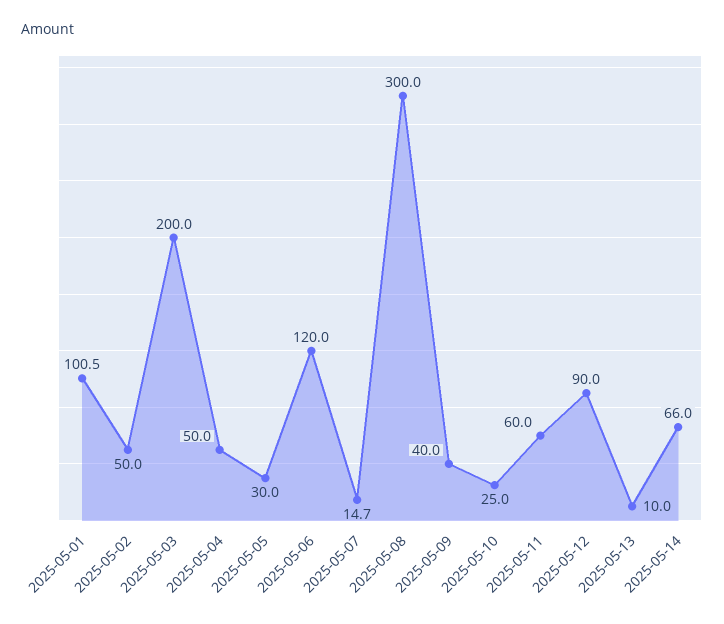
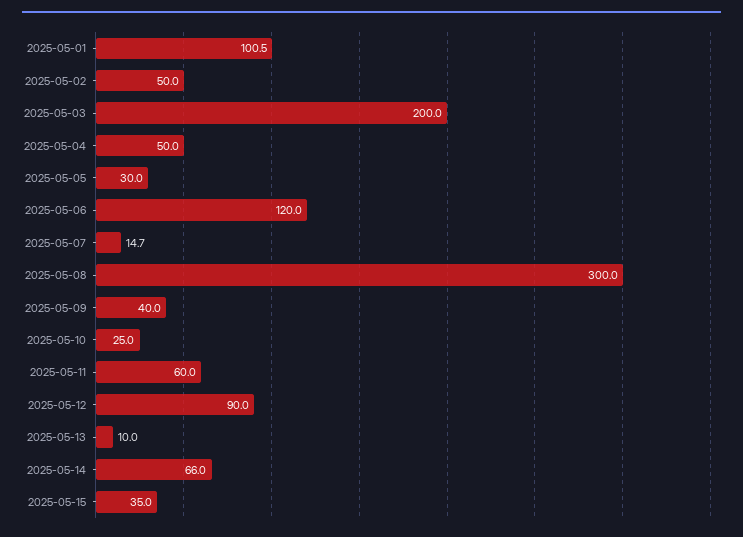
2025-05-15: none -> 35

